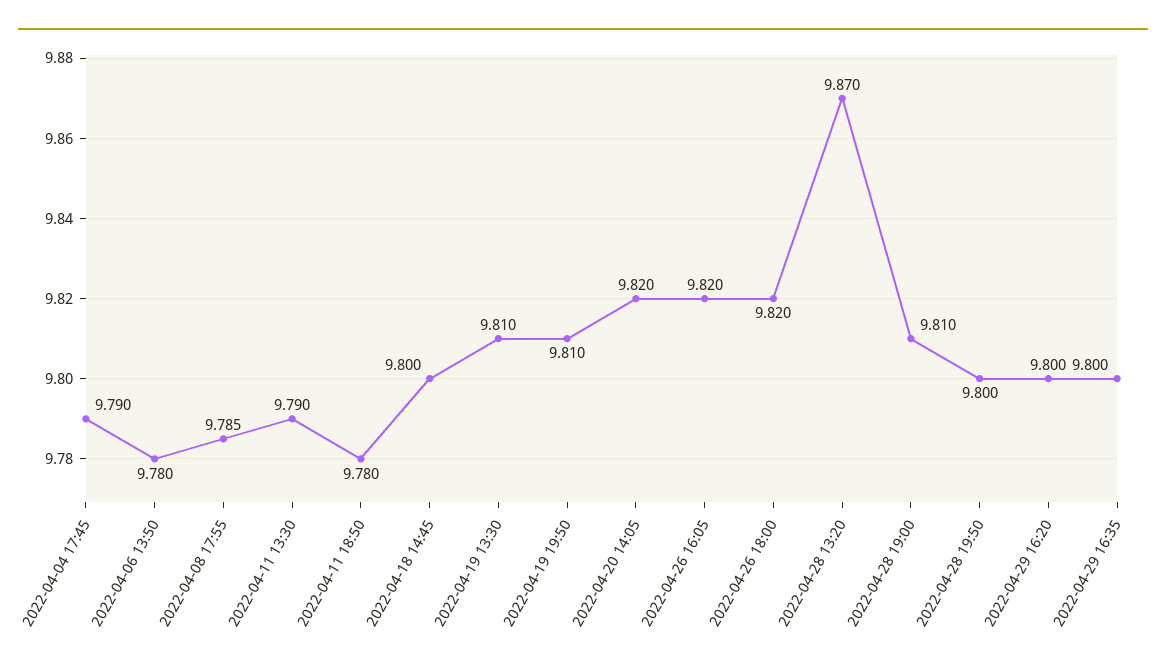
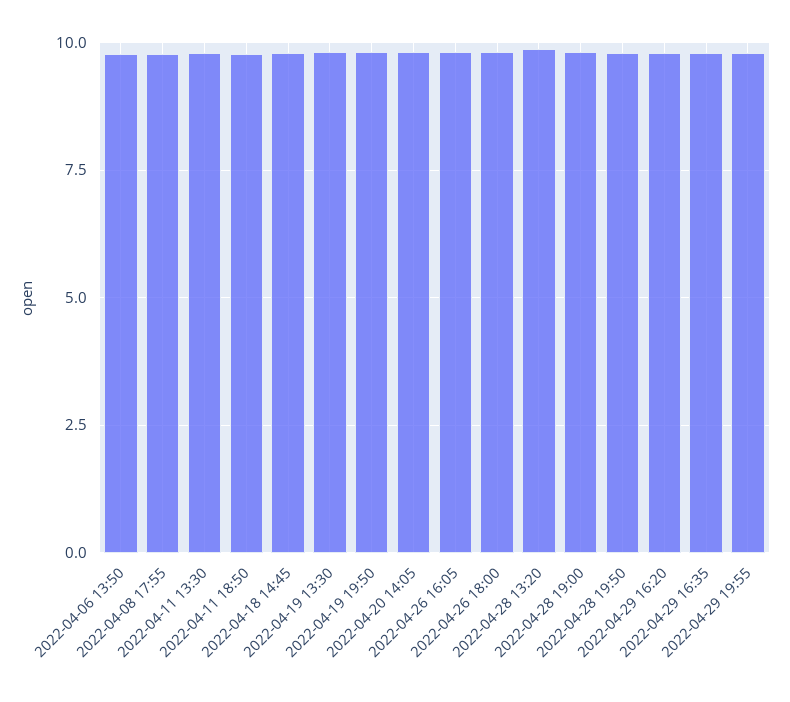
2022-04-04 17:45: 9.79 -> none
2022-04-29 19:55: none -> 9.75

